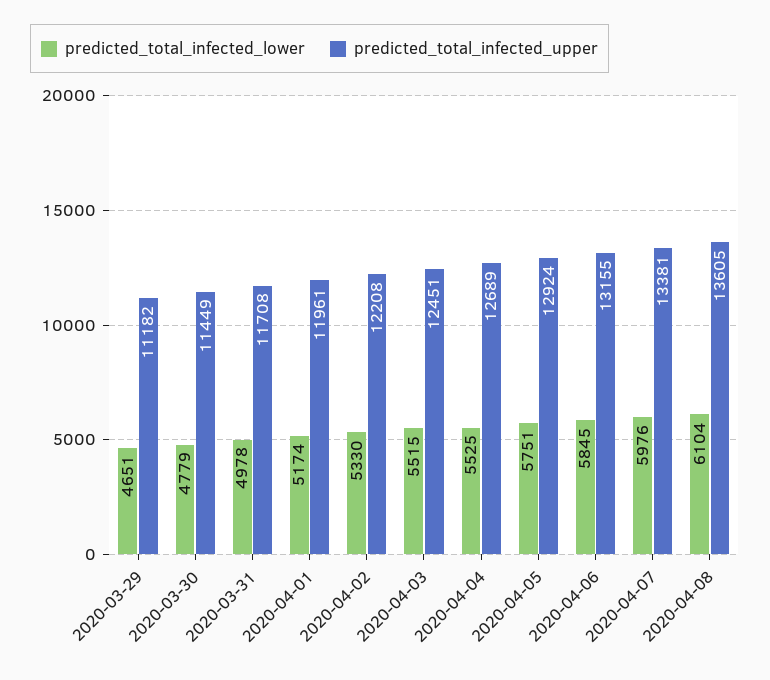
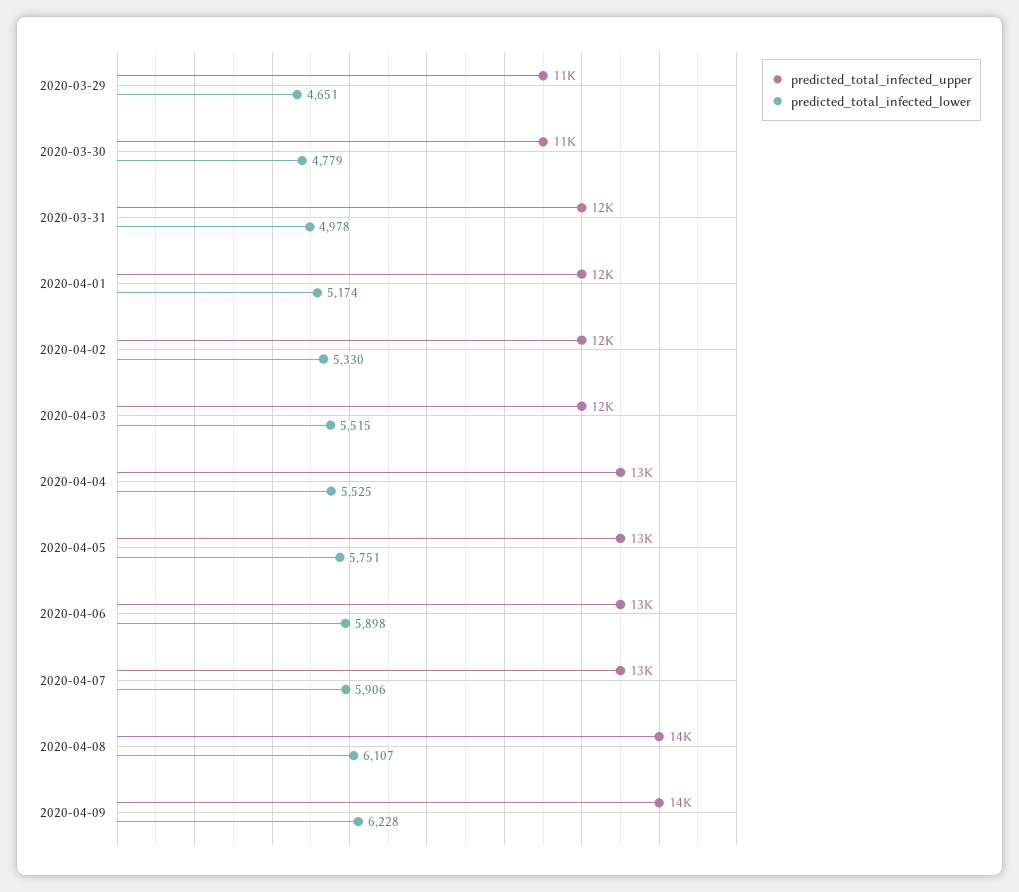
predicted_total_infected_lower, 2020-04-06: 5845 -> 5898
predicted_total_infected_lower, 2020-04-07: 5976 -> 5906
predicted_total_infected_lower, 2020-04-08: 6104 -> 6107
predicted_total_infected_upper, 2020-04-09: none -> 14000
predicted_total_infected_lower, 2020-04-09: none -> 6228

